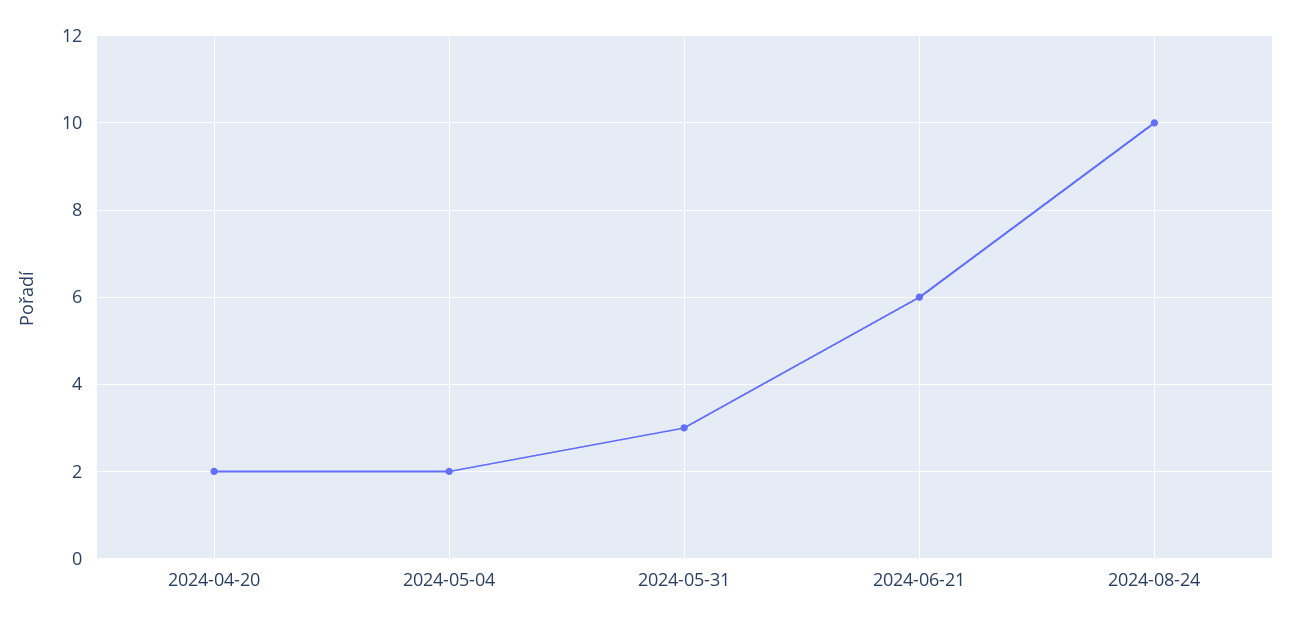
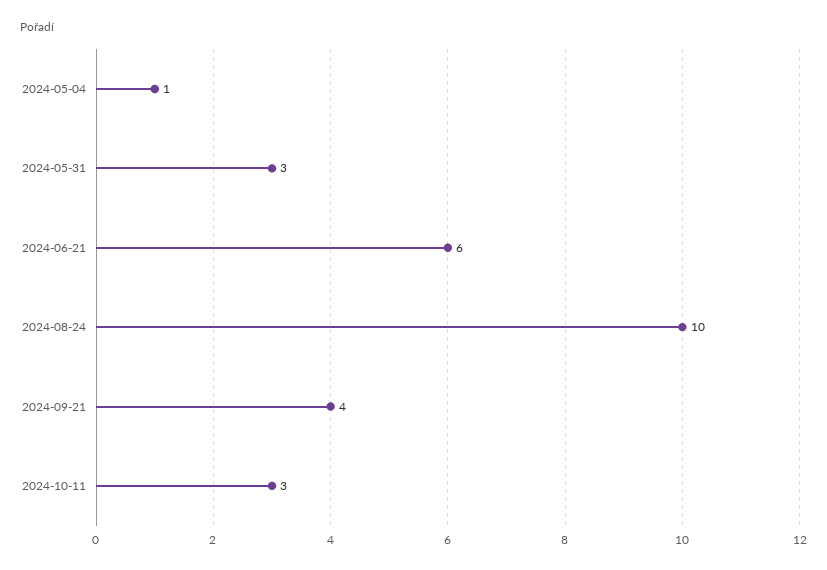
2024-04-20: 2 -> none
2024-05-04: 2 -> 1
2024-09-21: none -> 4
2024-10-11: none -> 3

